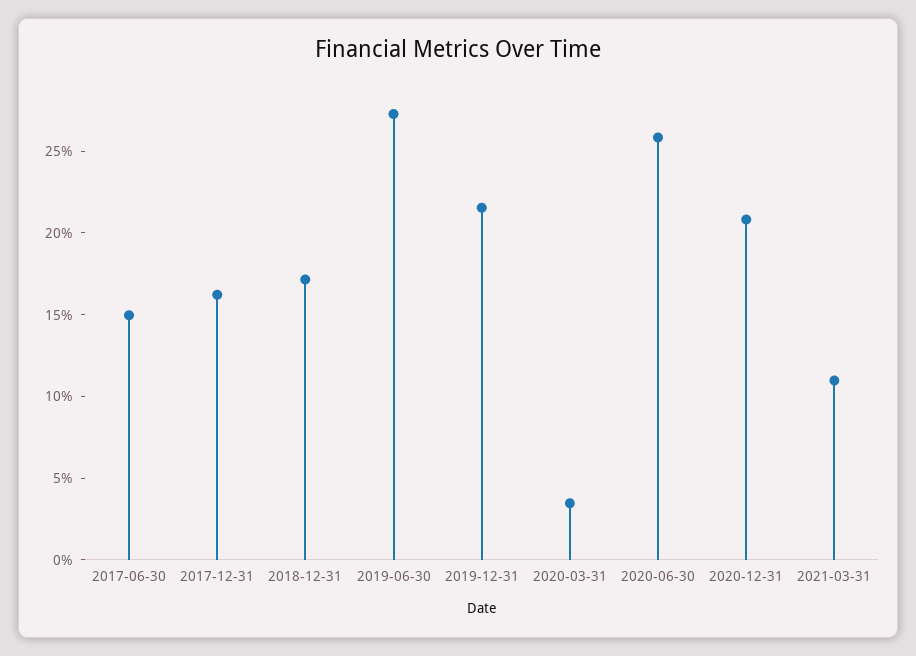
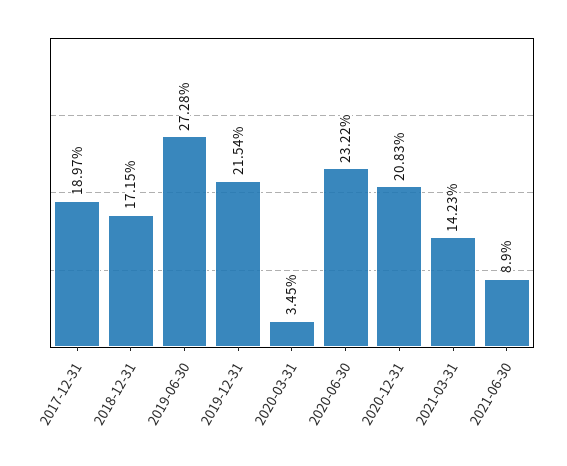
2017-06-30: 15 -> none
2017-12-31: 16 -> 18.97
2020-06-30: 26 -> 23.22
2021-03-31: 11 -> 14.23
2021-06-30: none -> 8.9

